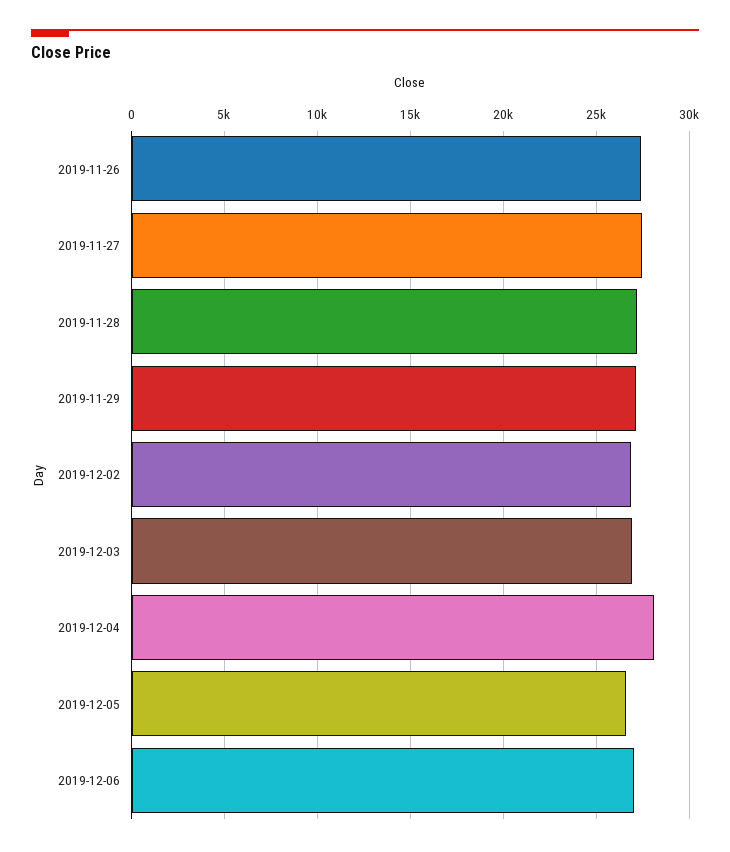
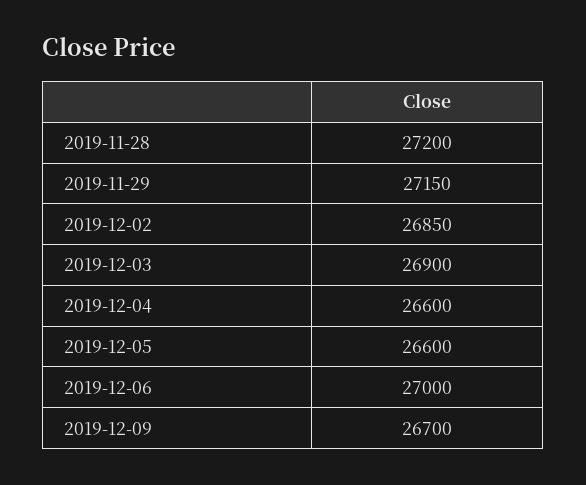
2019-11-26: 27500 -> none
2019-11-27: 27500 -> none
2019-12-04: 28000 -> 26600
2019-12-09: none -> 26700

